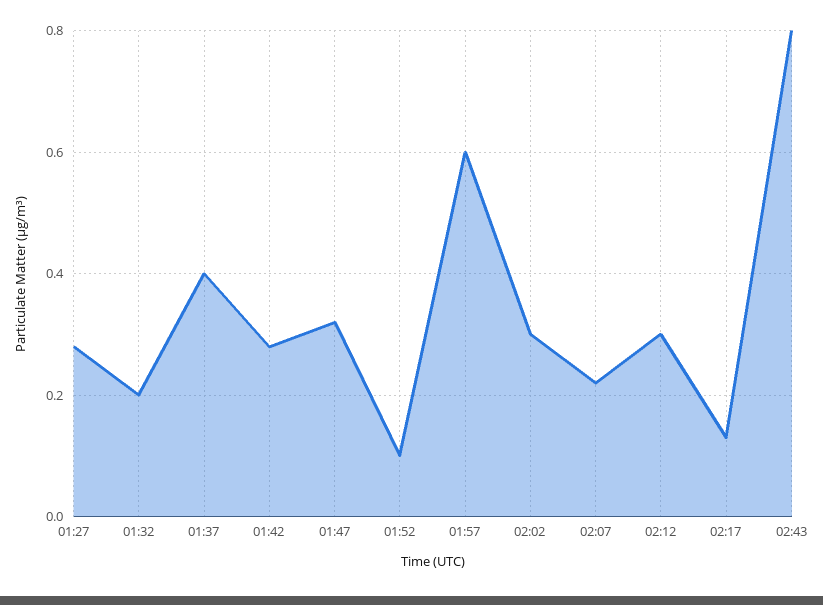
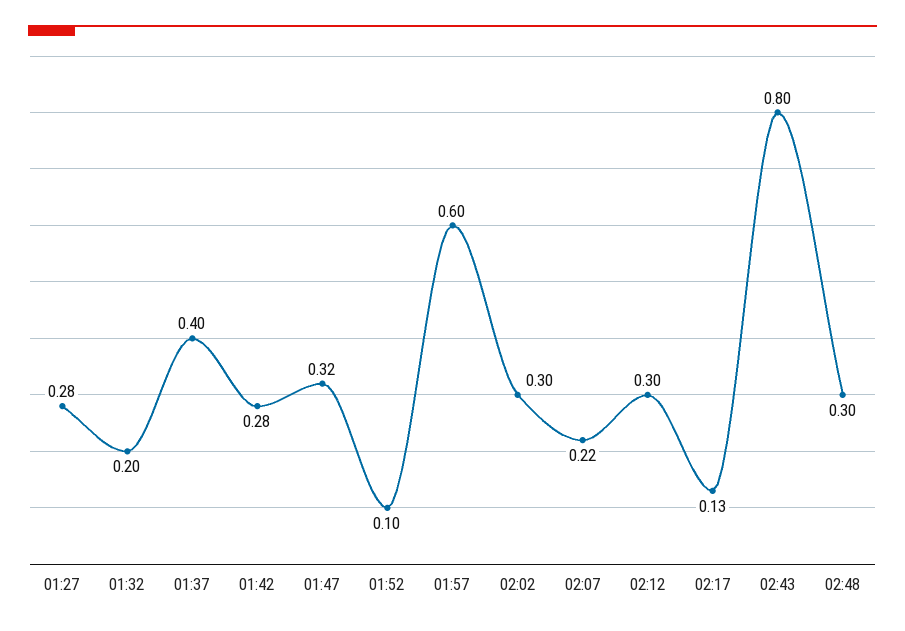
02:48: none -> 0.3

